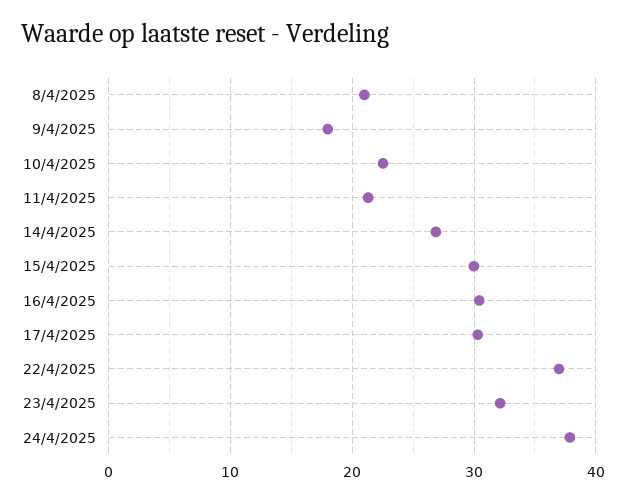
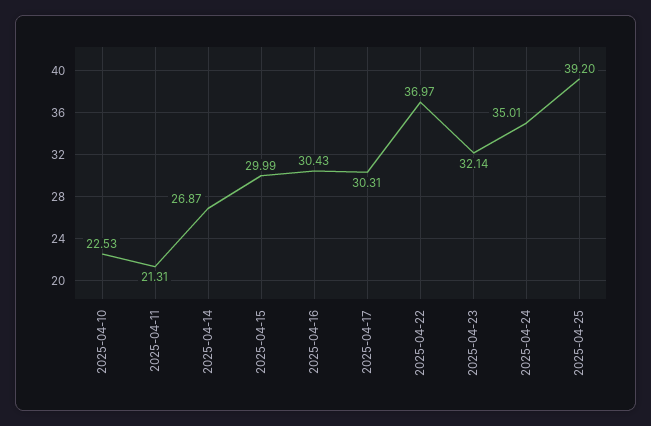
8/4/2025: 21 -> none
9/4/2025: 18 -> none
24/4/2025: 38 -> 35.01
2025-04-25: none -> 39.2

